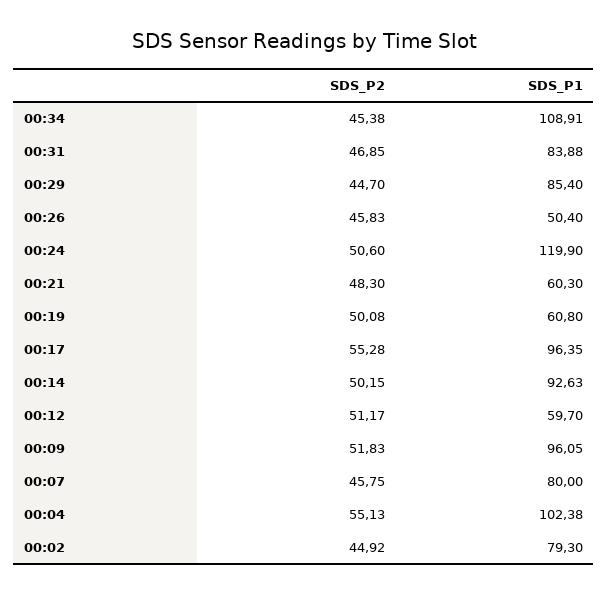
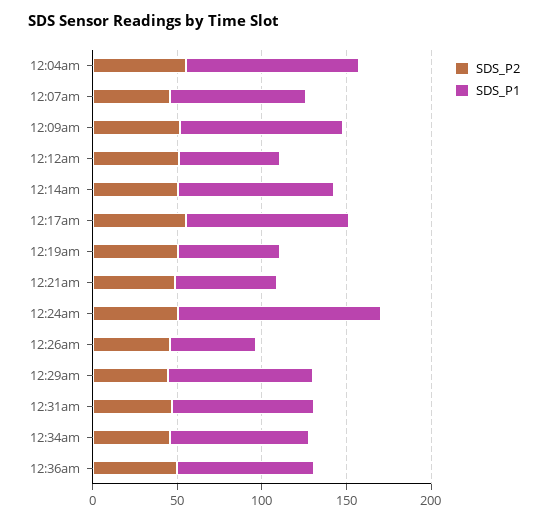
SDS_P1, 00:34: 108.91 -> 80
SDS_P2, 00:02: 44.92 -> none
SDS_P1, 00:02: 79.3 -> none
SDS_P2, 12:36am: none -> 50
SDS_P1, 12:36am: none -> 80

